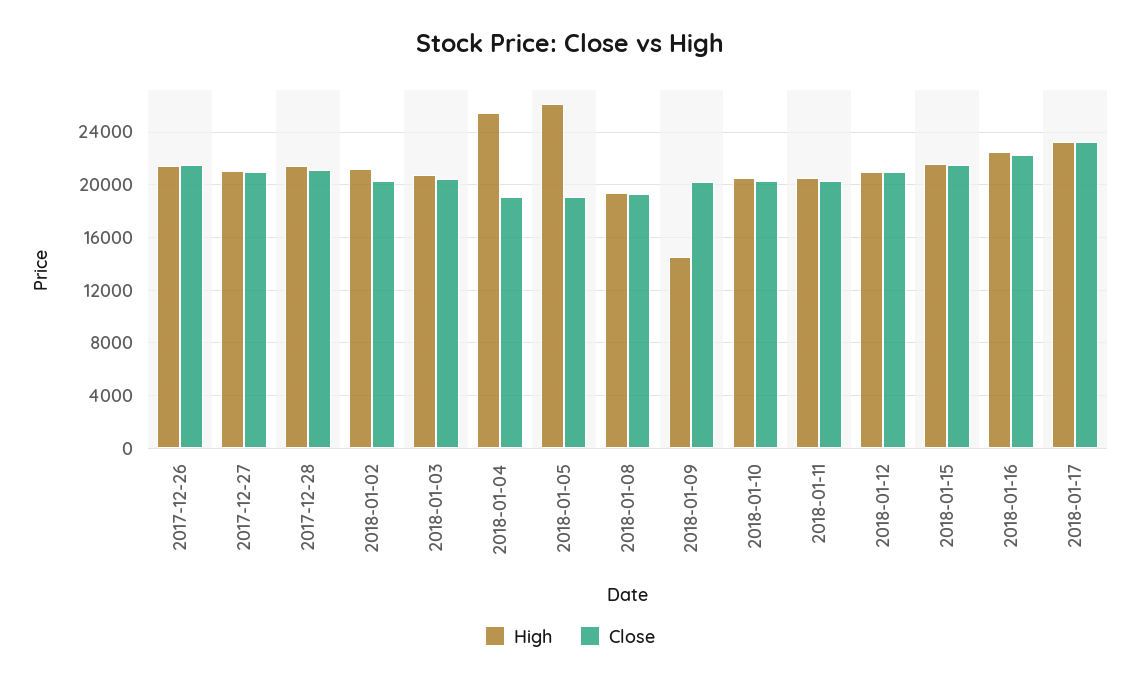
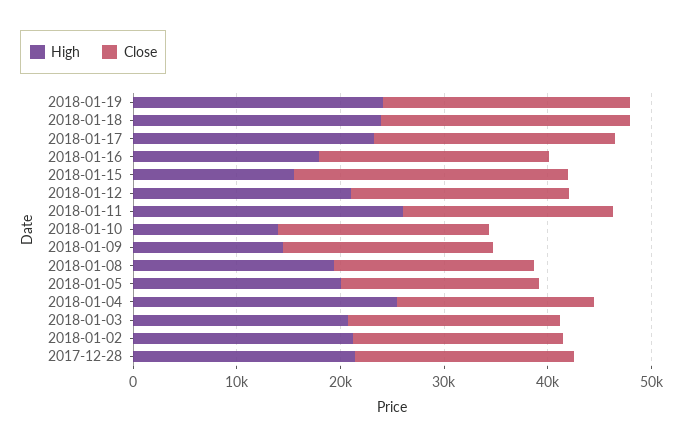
High, 2017-12-26: 21500 -> none
Close, 2017-12-26: 21500 -> none
High, 2017-12-27: 21000 -> none
Close, 2017-12-27: 21000 -> none
High, 2018-01-05: 26000 -> 20000
High, 2018-01-10: 20500 -> 14000
High, 2018-01-11: 20500 -> 26000
High, 2018-01-15: 21500 -> 16000
Close, 2018-01-15: 21500 -> 26000
High, 2018-01-16: 22500 -> 18000
High, 2018-01-19: none -> 24000
Close, 2018-01-19: none -> 24000
High, 2018-01-18: none -> 24000
Close, 2018-01-18: none -> 24000

